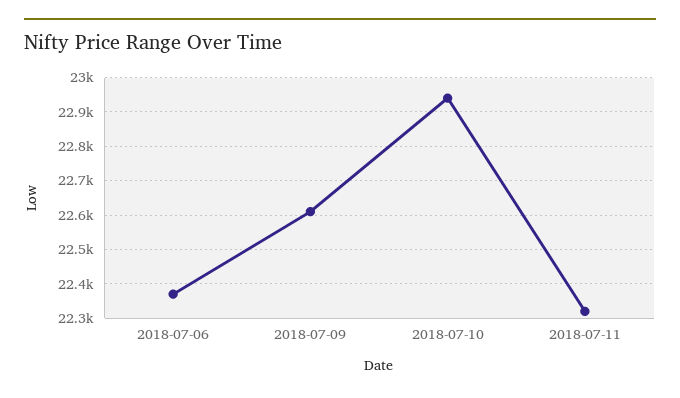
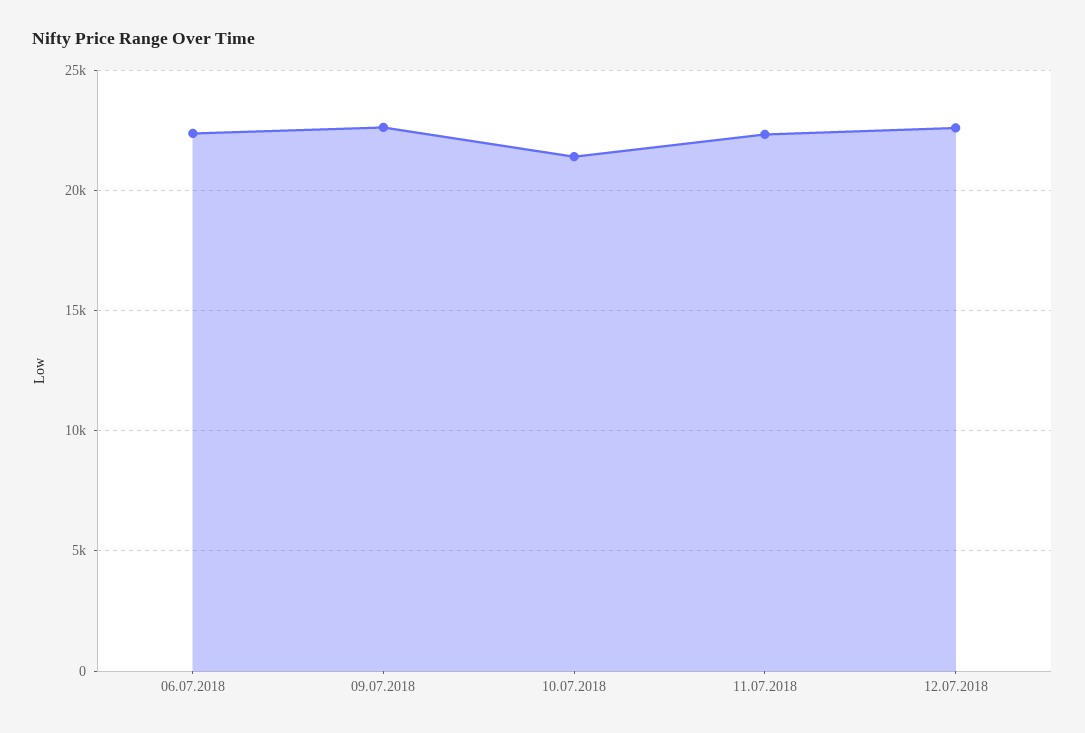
2018-07-10: 22940 -> 21500
12.07.2018: none -> 22500

